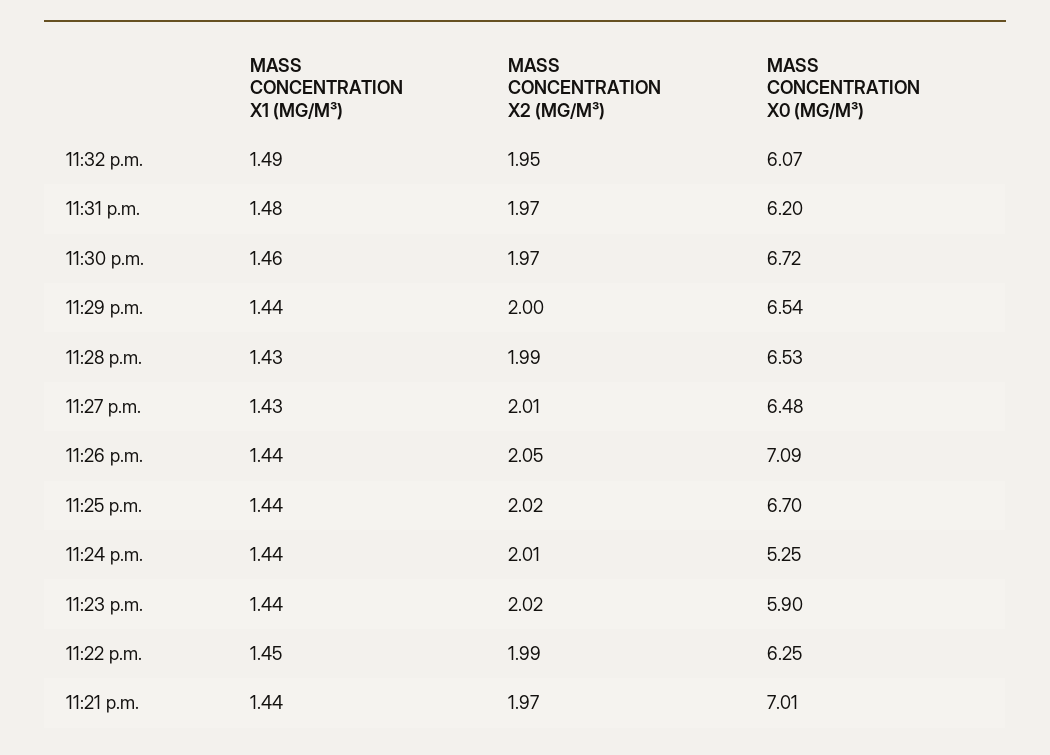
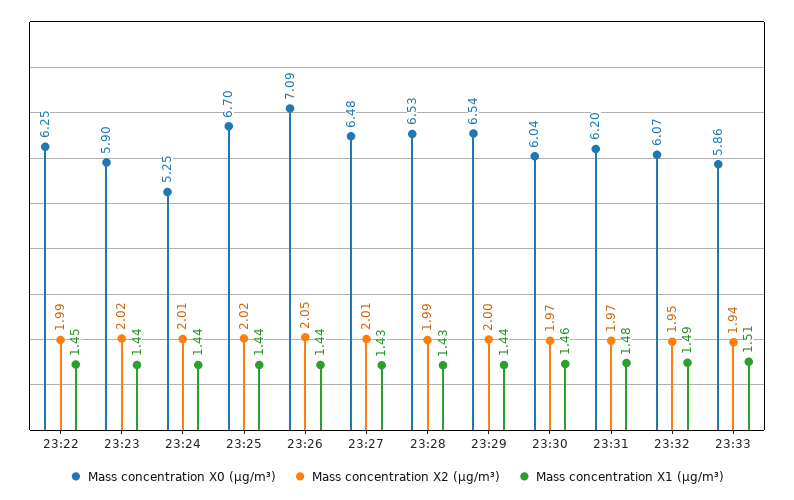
MASS CONCENTRATION X0 (ΜG/M³), 11:30 p.m.: 6.72 -> 6.04
MASS CONCENTRATION X1 (ΜG/M³), 11:21 p.m.: 1.44 -> none
MASS CONCENTRATION X2 (ΜG/M³), 11:21 p.m.: 1.97 -> none
MASS CONCENTRATION X0 (ΜG/M³), 11:21 p.m.: 7.01 -> none
MASS CONCENTRATION X0 (ΜG/M³), 23:33: none -> 5.86
MASS CONCENTRATION X2 (ΜG/M³), 23:33: none -> 1.94
MASS CONCENTRATION X1 (ΜG/M³), 23:33: none -> 1.51

